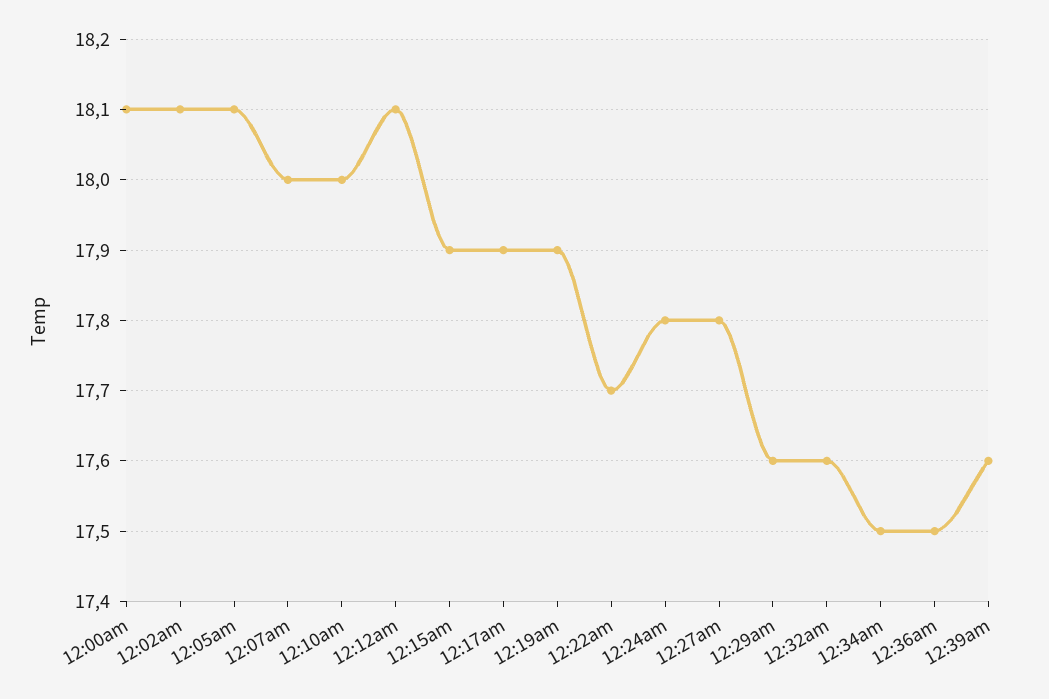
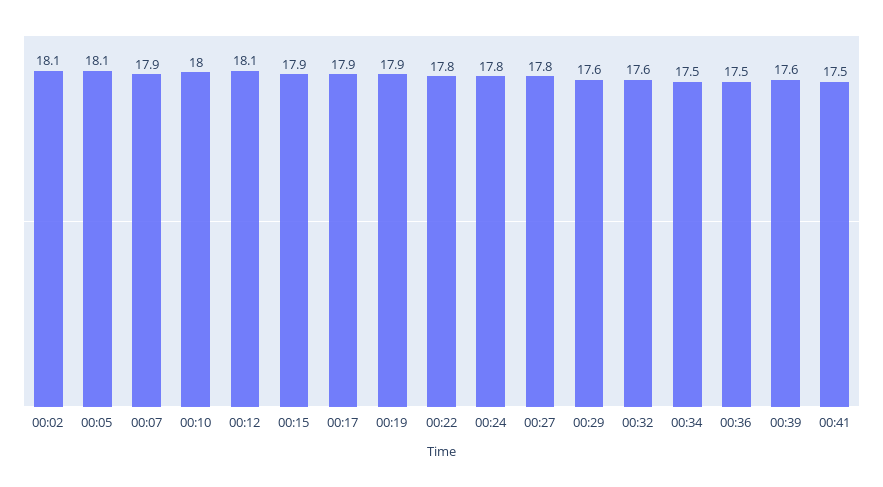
12:00am: 18.1 -> none
12:07am: 18 -> 17.9
12:22am: 17.7 -> 17.8
00:41: none -> 17.5

